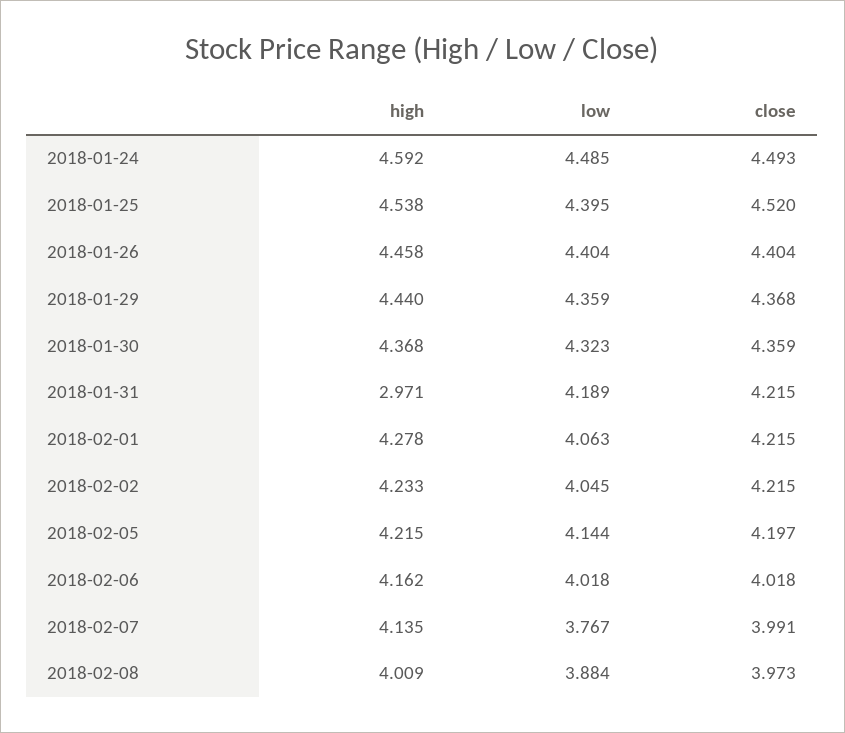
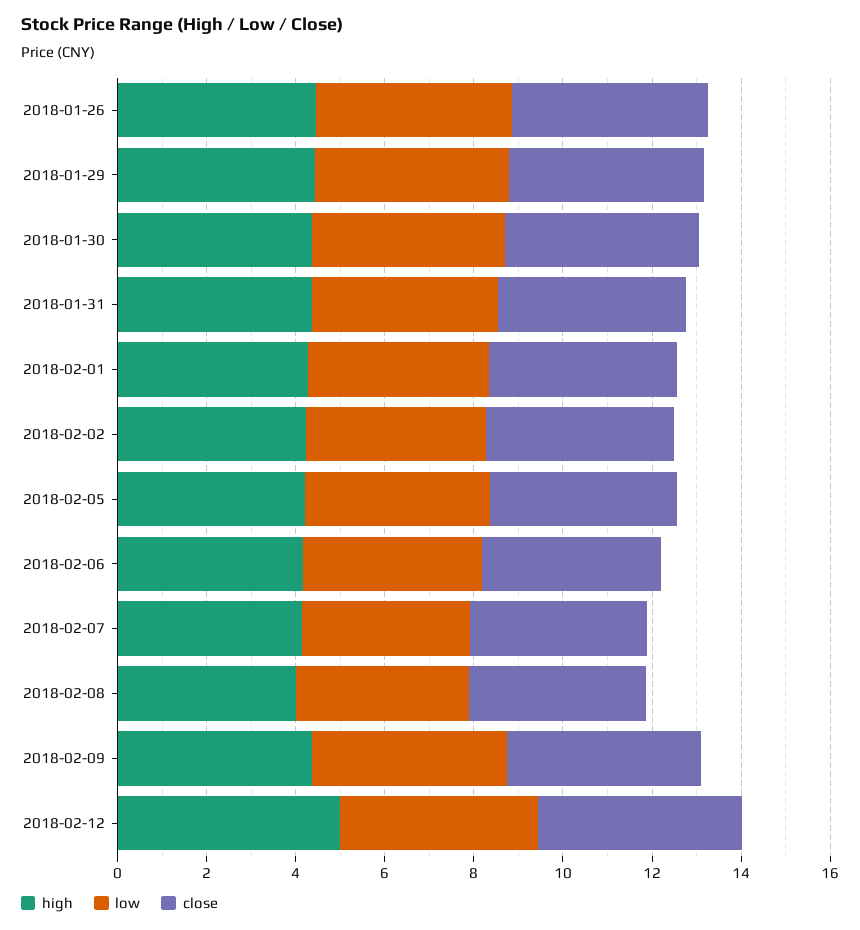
high, 2018-01-24: 4.592 -> none
low, 2018-01-24: 4.485 -> none
close, 2018-01-24: 4.493 -> none
high, 2018-01-25: 4.538 -> none
low, 2018-01-25: 4.395 -> none
close, 2018-01-25: 4.52 -> none
high, 2018-01-31: 2.971 -> 4.5
high, 2018-02-09: none -> 4.5
low, 2018-02-09: none -> 4.5
close, 2018-02-09: none -> 4.5
high, 2018-02-12: none -> 5
low, 2018-02-12: none -> 4.5
close, 2018-02-12: none -> 4.5

